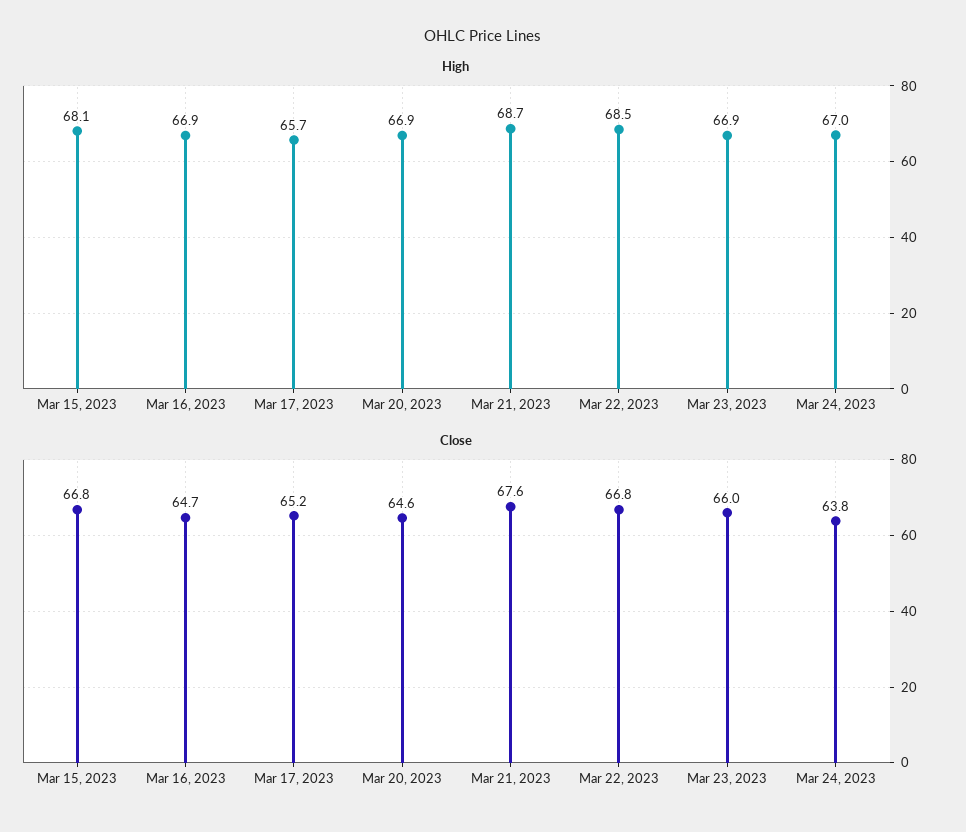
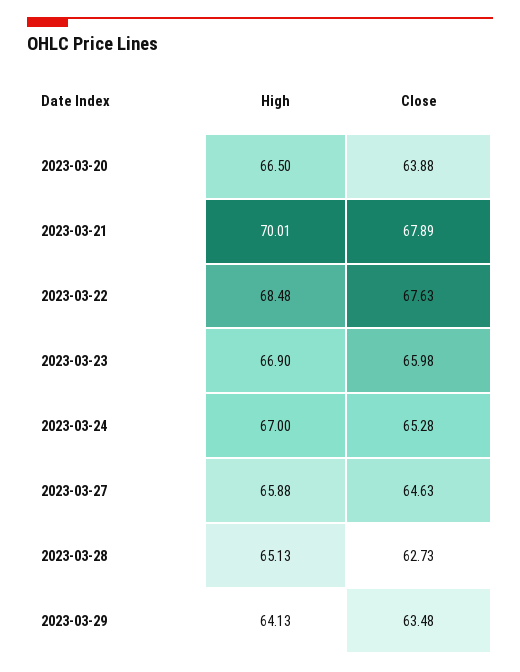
High, Mar 15, 2023: 68.1 -> none
High, Mar 16, 2023: 66.9 -> none
High, Mar 17, 2023: 65.7 -> none
High, Mar 20, 2023: 66.9 -> 66.5
High, Mar 21, 2023: 68.7 -> 70.01
Close, Mar 15, 2023: 66.8 -> none
Close, Mar 16, 2023: 64.7 -> none
Close, Mar 17, 2023: 65.2 -> none
Close, Mar 20, 2023: 64.6 -> 63.88
Close, Mar 21, 2023: 67.6 -> 67.89
Close, Mar 22, 2023: 66.8 -> 67.63
Close, Mar 24, 2023: 63.8 -> 65.28
High, 2023-03-27: none -> 65.88
Close, 2023-03-27: none -> 64.63
High, 2023-03-28: none -> 65.13
Close, 2023-03-28: none -> 62.73
High, 2023-03-29: none -> 64.13
Close, 2023-03-29: none -> 63.48

